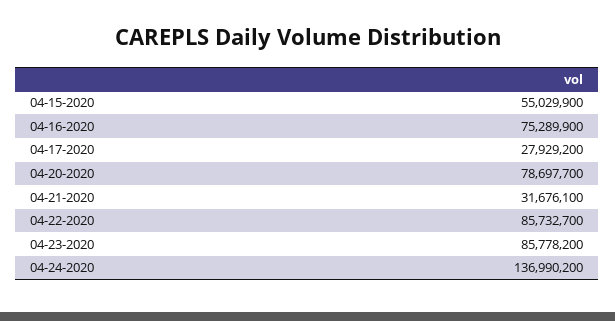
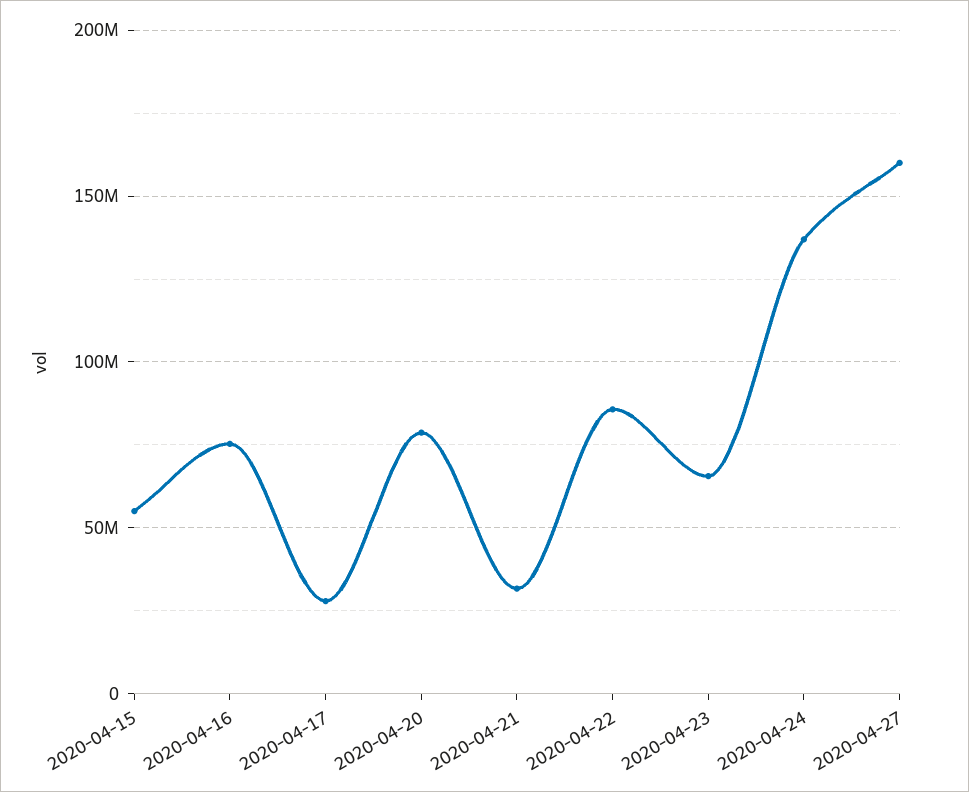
04-23-2020: 85778200 -> 65000000
2020-04-27: none -> 160000000

